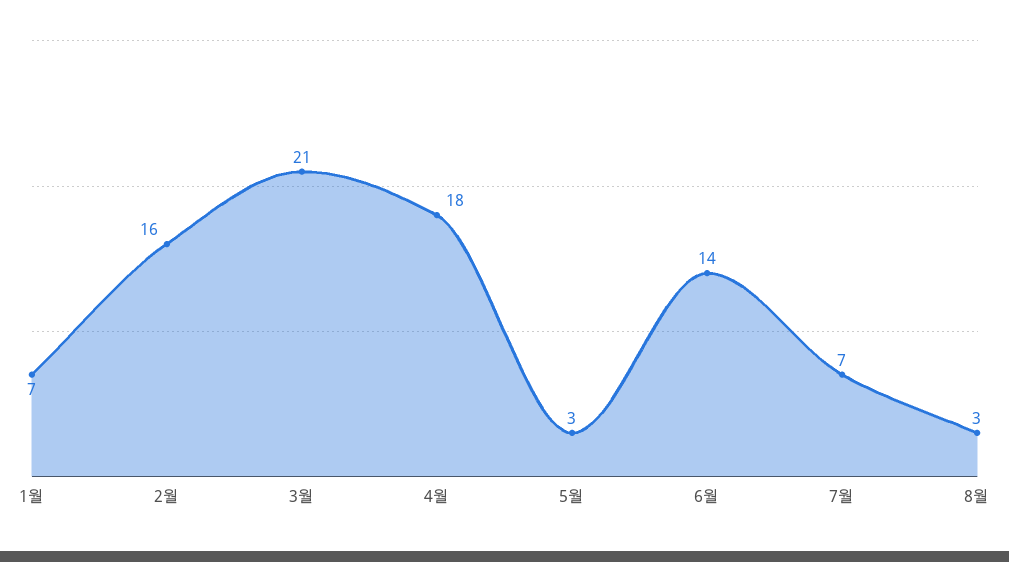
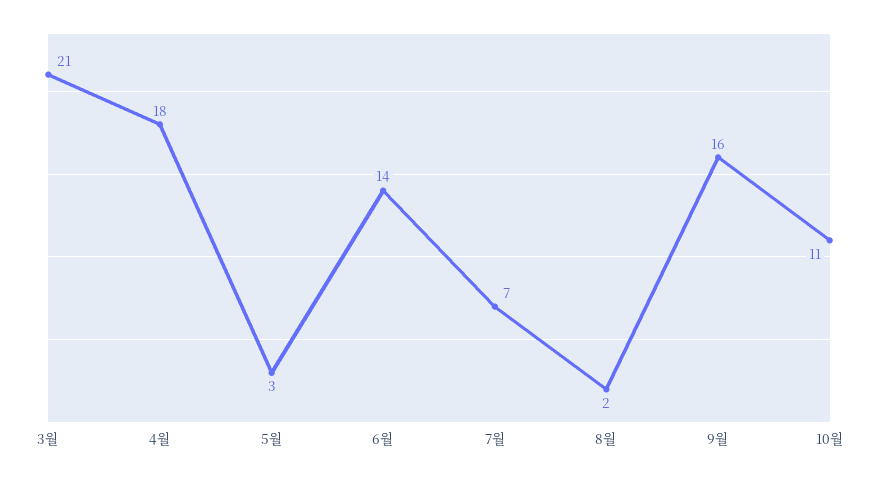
1월: 7 -> none
2월: 16 -> none
8월: 3 -> 2
9월: none -> 16
10월: none -> 11

